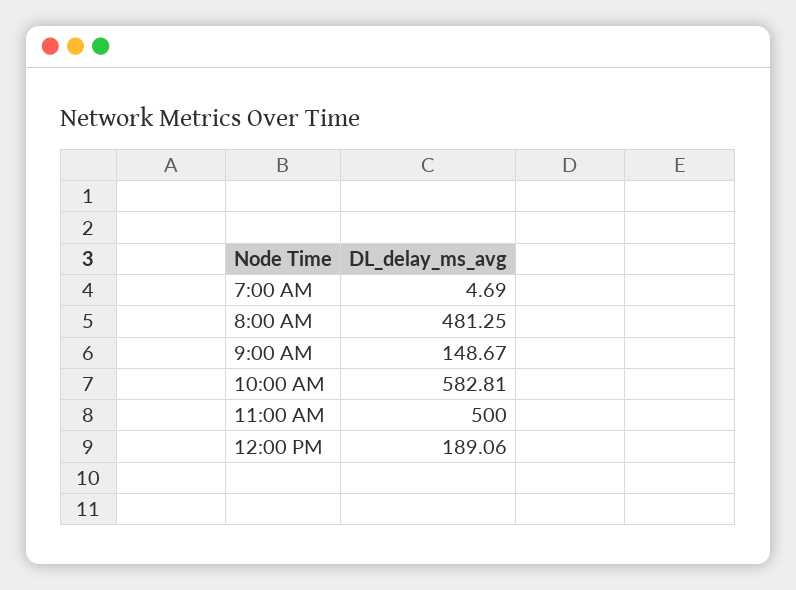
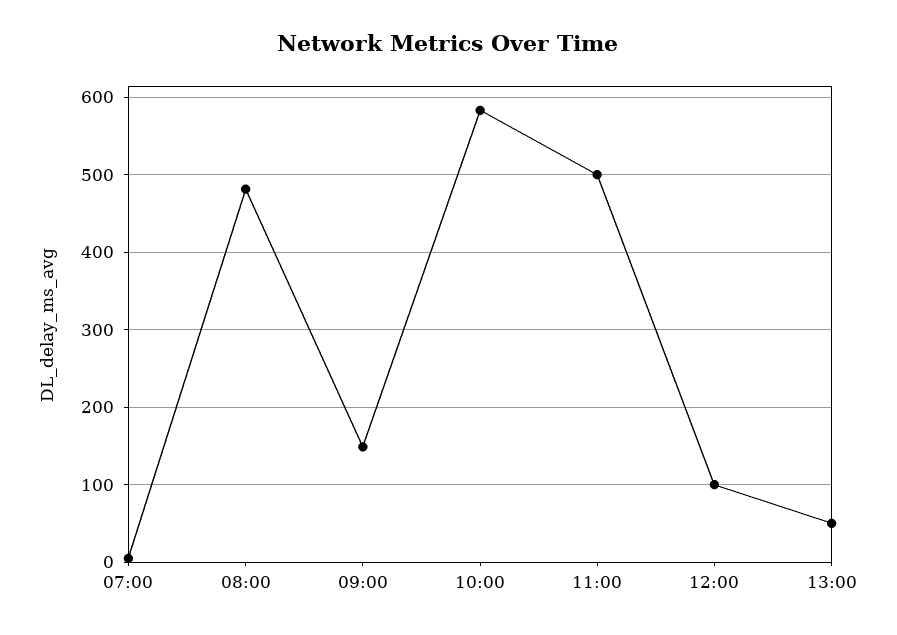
12:00 PM: 189.06 -> 100
13:00: none -> 50

